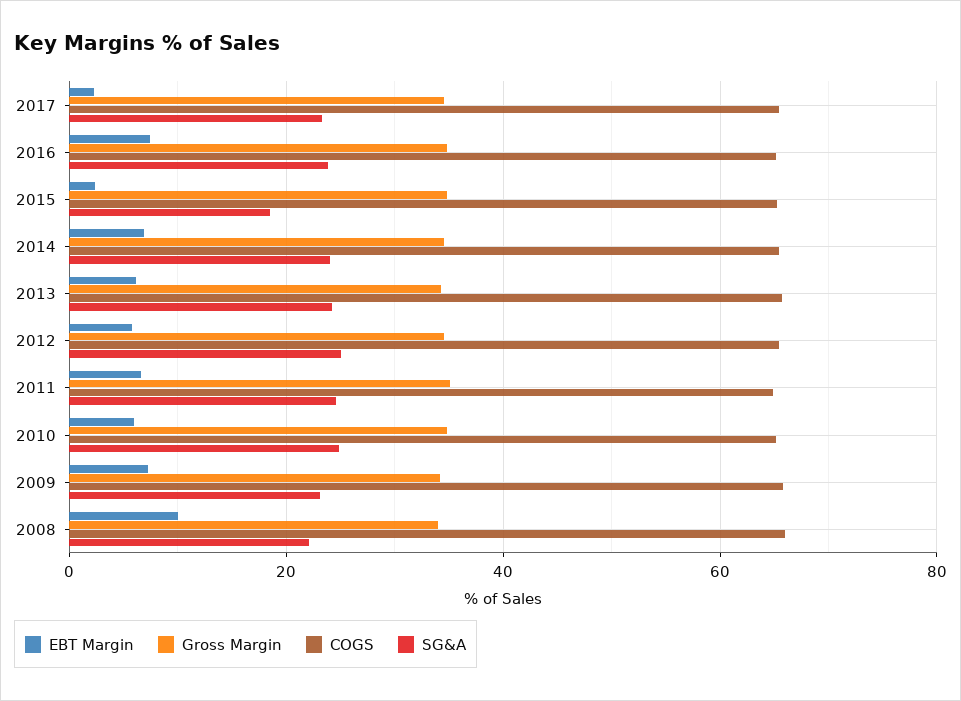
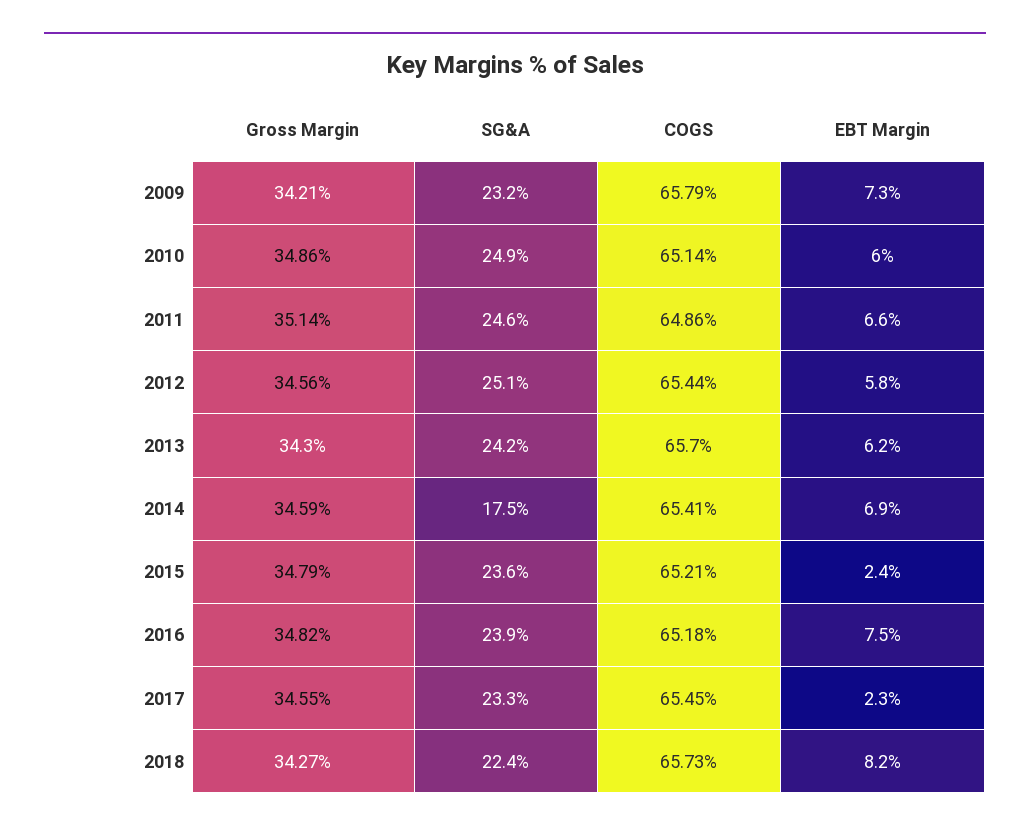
SG&A, 2015: 18 -> 23.6
SG&A, 2014: 24 -> 17.5
EBT Margin, 2008: 10 -> none
Gross Margin, 2008: 34 -> none
COGS, 2008: 66 -> none
SG&A, 2008: 22 -> none
Gross Margin, 2018: none -> 34.27
SG&A, 2018: none -> 22.4
COGS, 2018: none -> 65.73
EBT Margin, 2018: none -> 8.2

